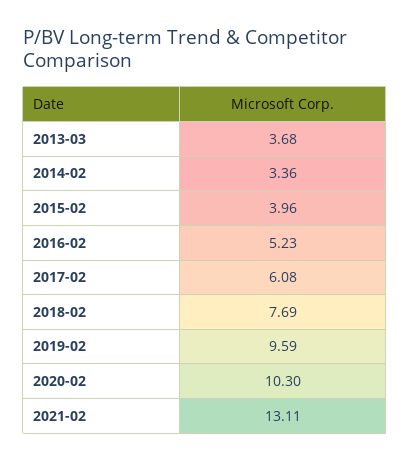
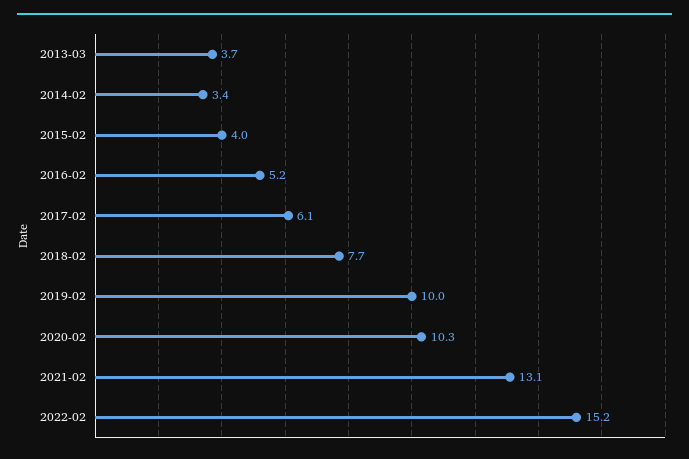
2019-02: 9.59 -> 10
2022-02: none -> 15.2

